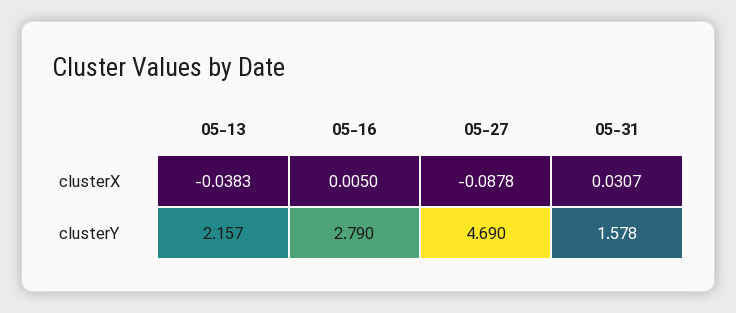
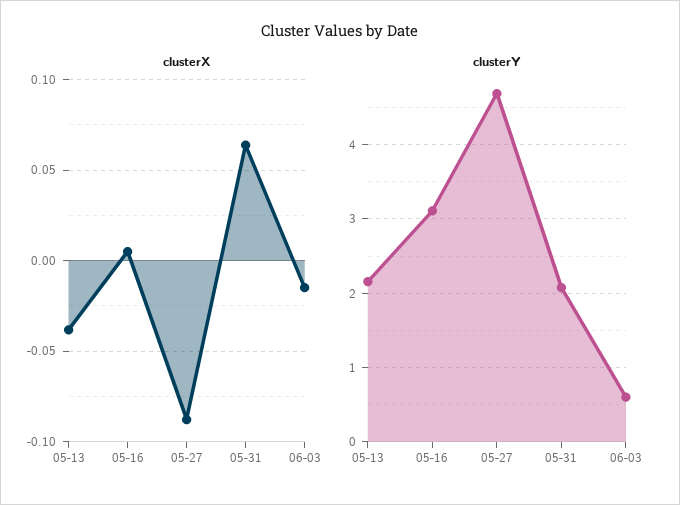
clusterX, 05-31: 0.0307 -> 0.065
clusterY, 05-16: 2.79 -> 3.1
clusterY, 05-31: 1.578 -> 2.1
clusterX, 06-03: none -> -0.015
clusterY, 06-03: none -> 0.6

